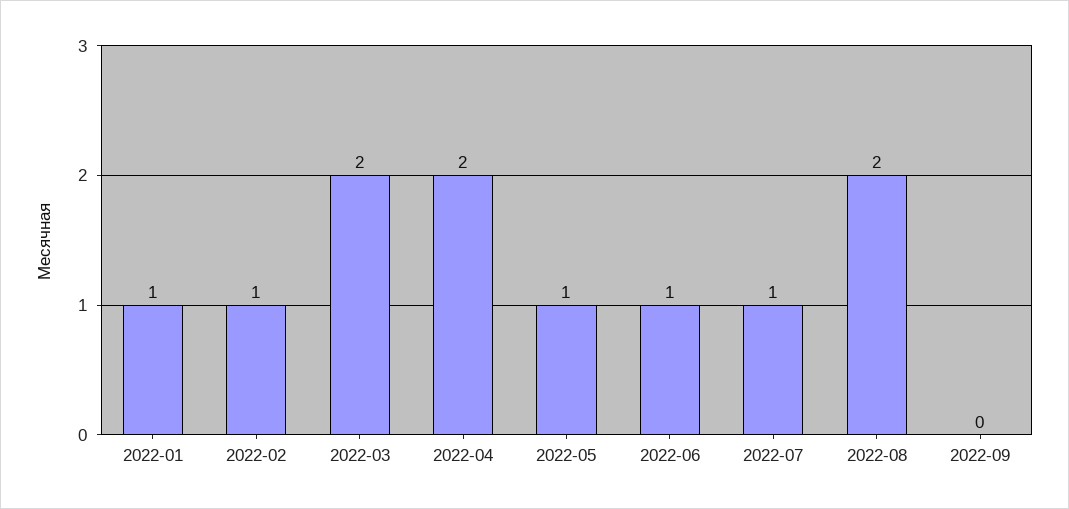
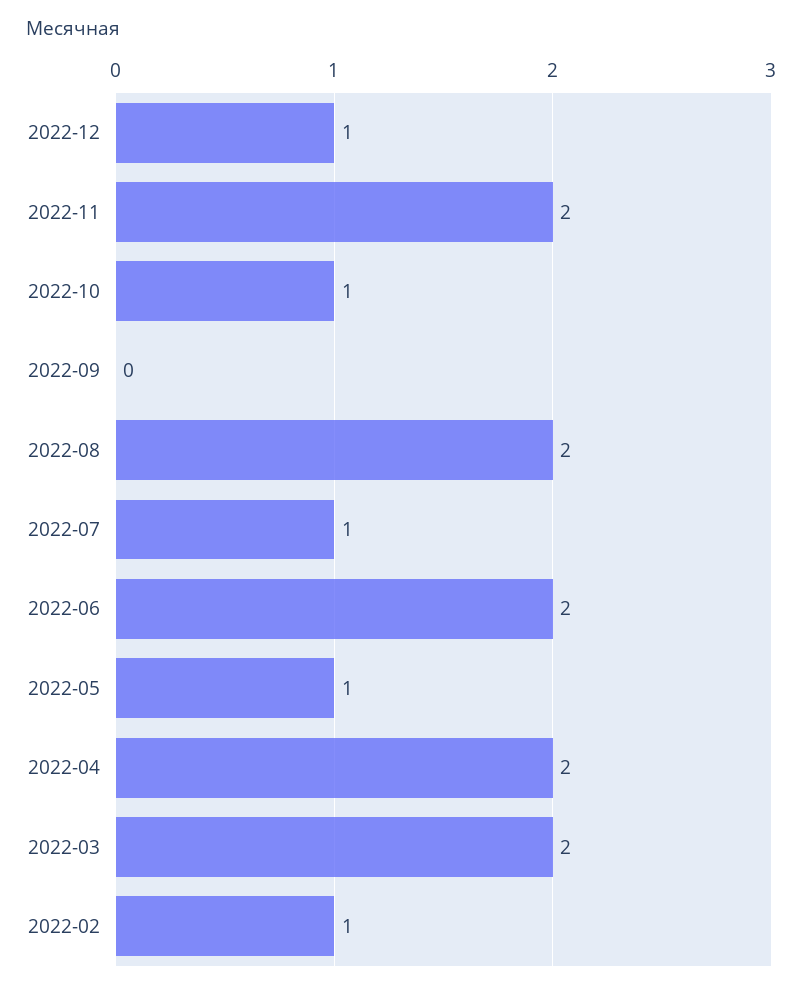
2022-01: 1 -> none
2022-06: 1 -> 2
2022-12: none -> 1
2022-11: none -> 2
2022-10: none -> 1

